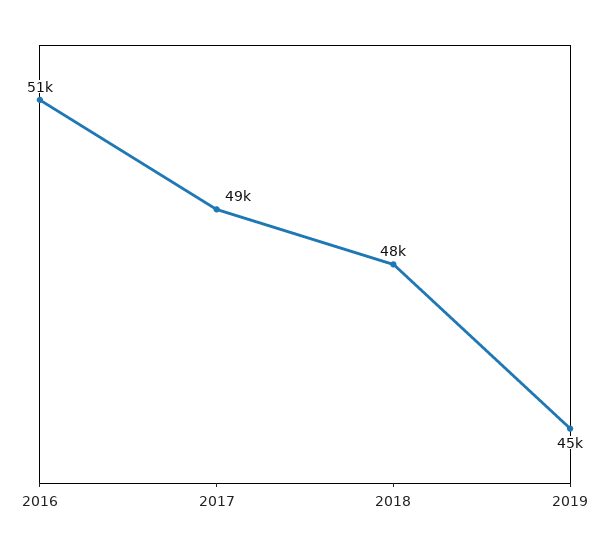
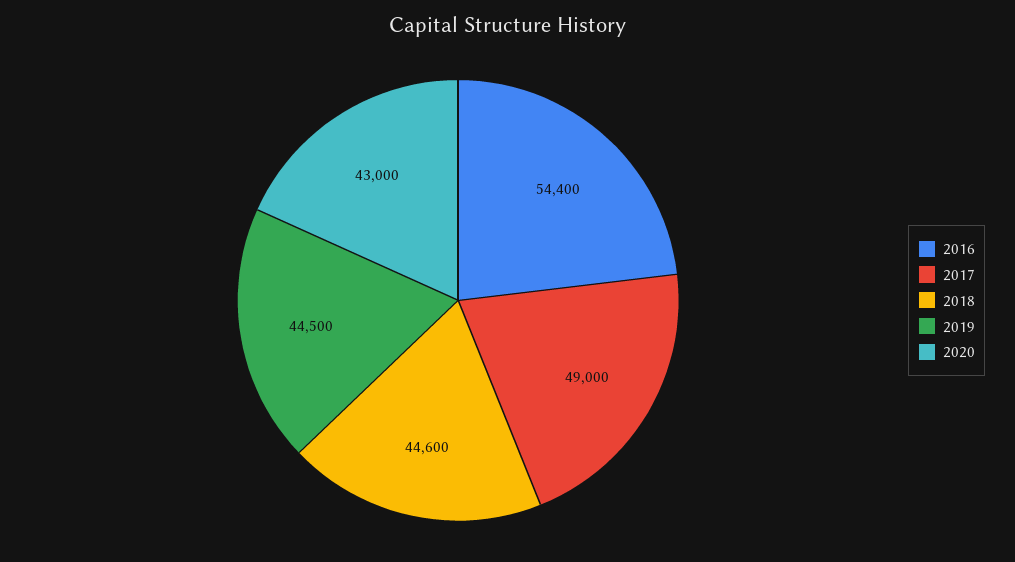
2016: 51000 -> 54400
2018: 48000 -> 44600
2020: none -> 43000

